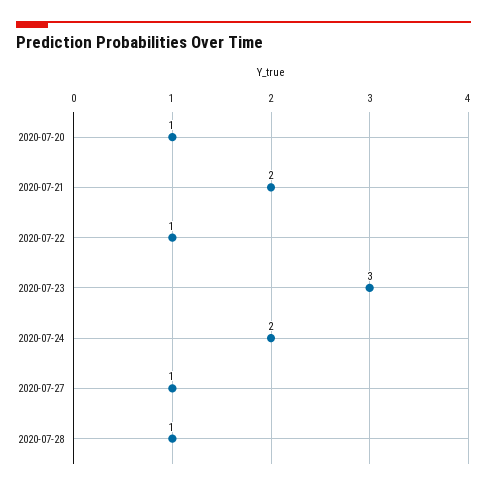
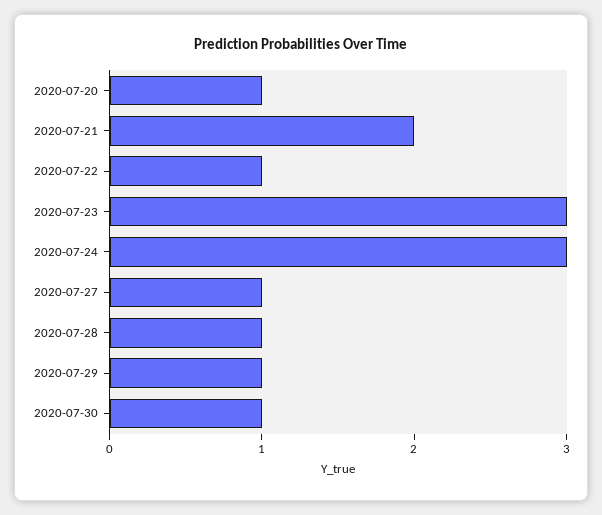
2020-07-24: 2 -> 3
2020-07-29: none -> 1
2020-07-30: none -> 1

